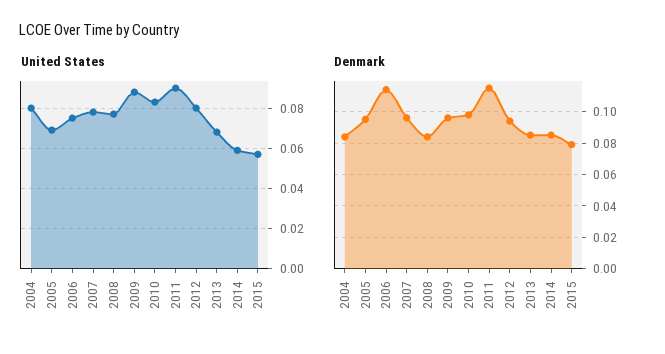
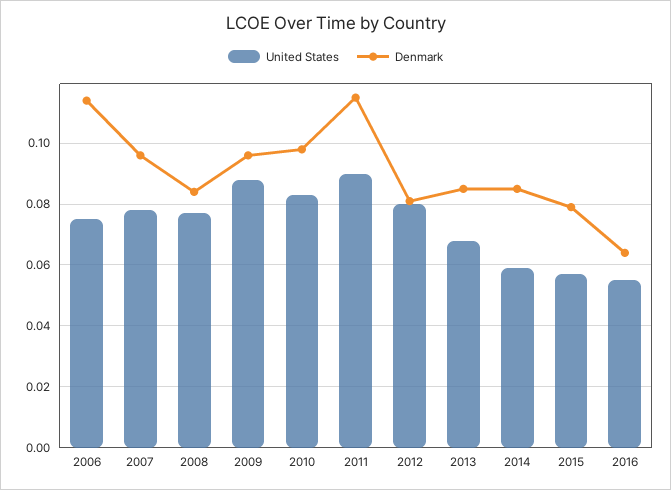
United States, 2004: 0.08 -> none
United States, 2005: 0.07 -> none
Denmark, 2004: 0.085 -> none
Denmark, 2005: 0.095 -> none
Denmark, 2012: 0.095 -> 0.08
United States, 2016: none -> 0.055
Denmark, 2016: none -> 0.065

